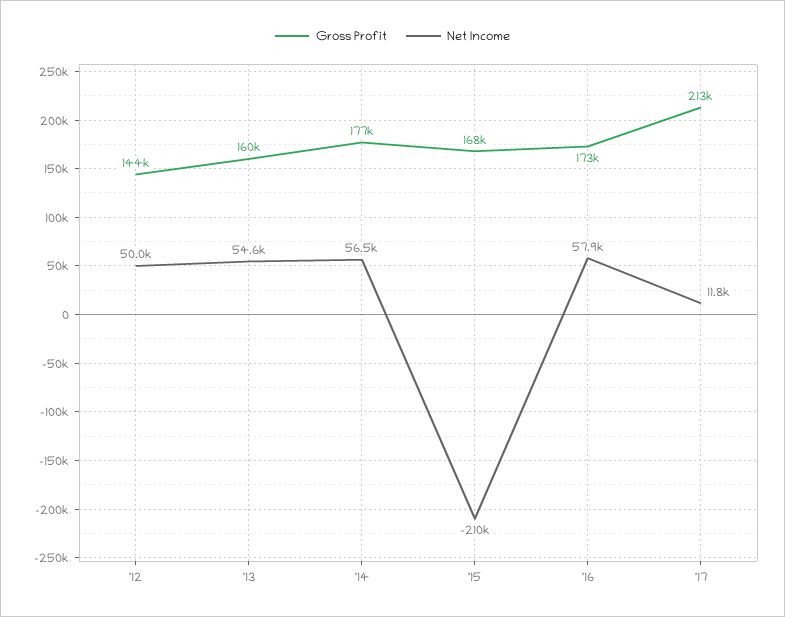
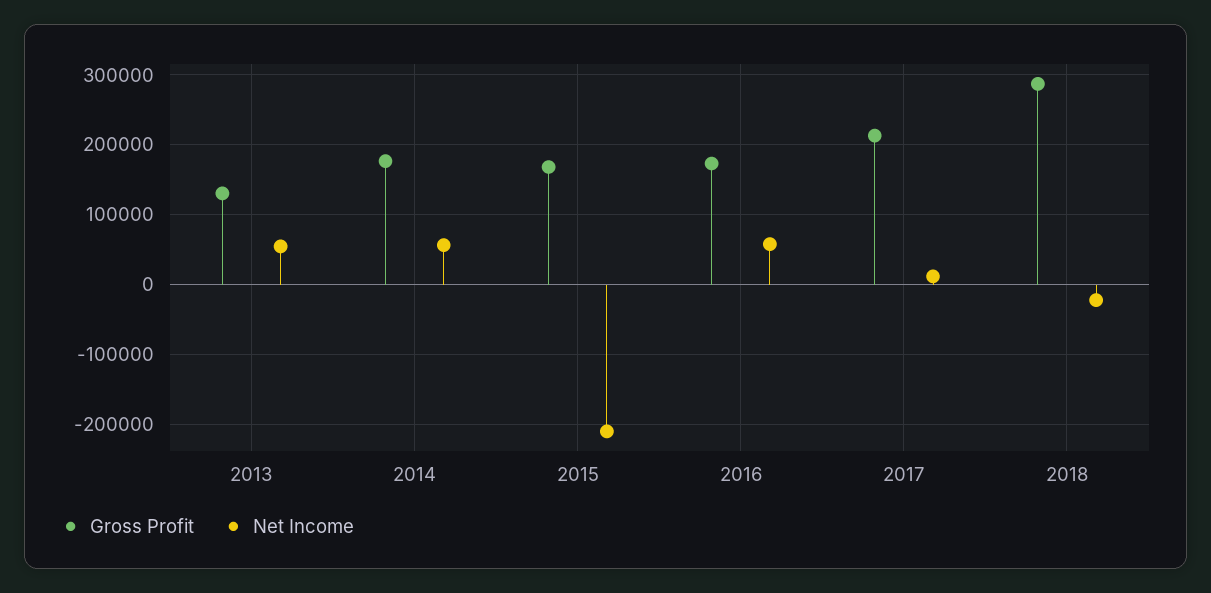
Gross Profit, '12: 144000 -> none
Net Income, '12: 50000 -> none
Gross Profit, '13: 160000 -> 130000
Gross Profit, 2018: none -> 290000
Net Income, 2018: none -> -20000

